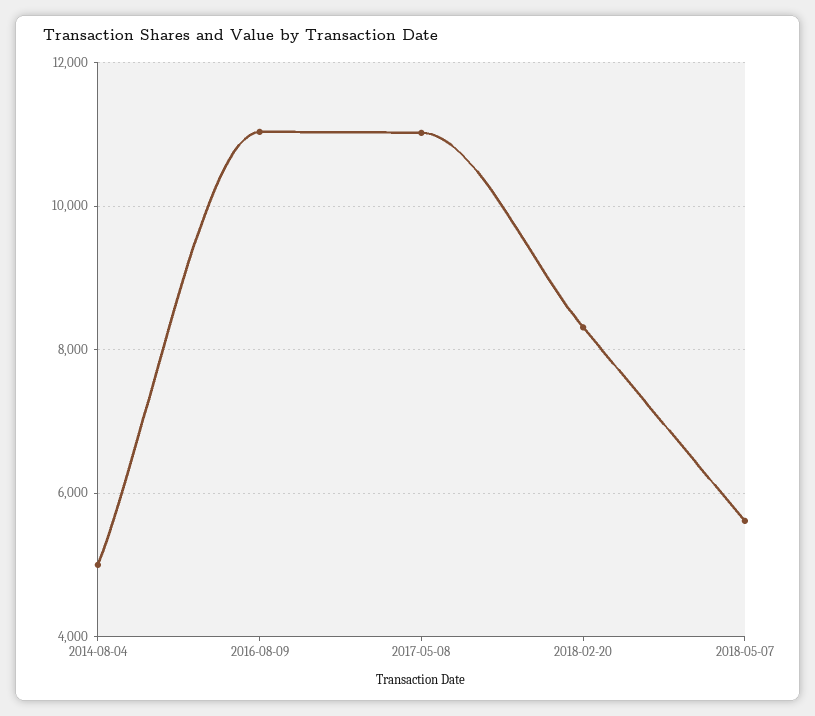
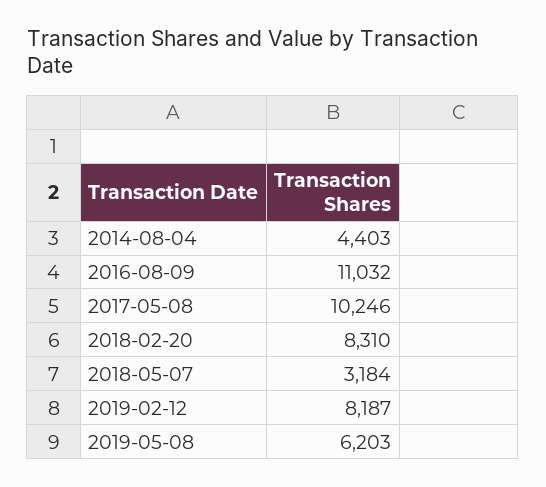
2014-08-04: 5000 -> 4403
2017-05-08: 11000 -> 10246
2018-05-07: 5600 -> 3184
2019-02-12: none -> 8187
2019-05-08: none -> 6203

